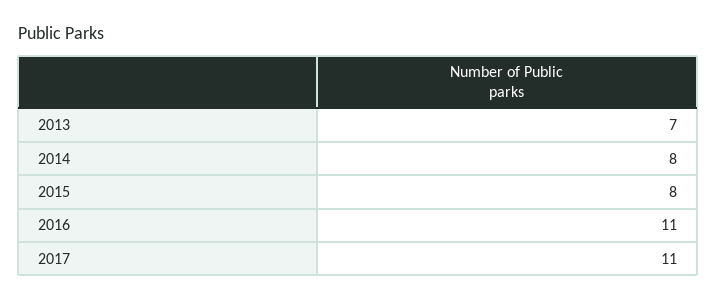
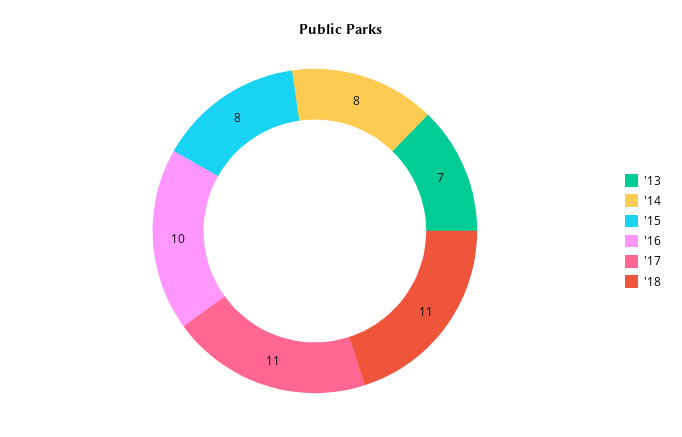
2016: 11 -> 10
'18: none -> 11

